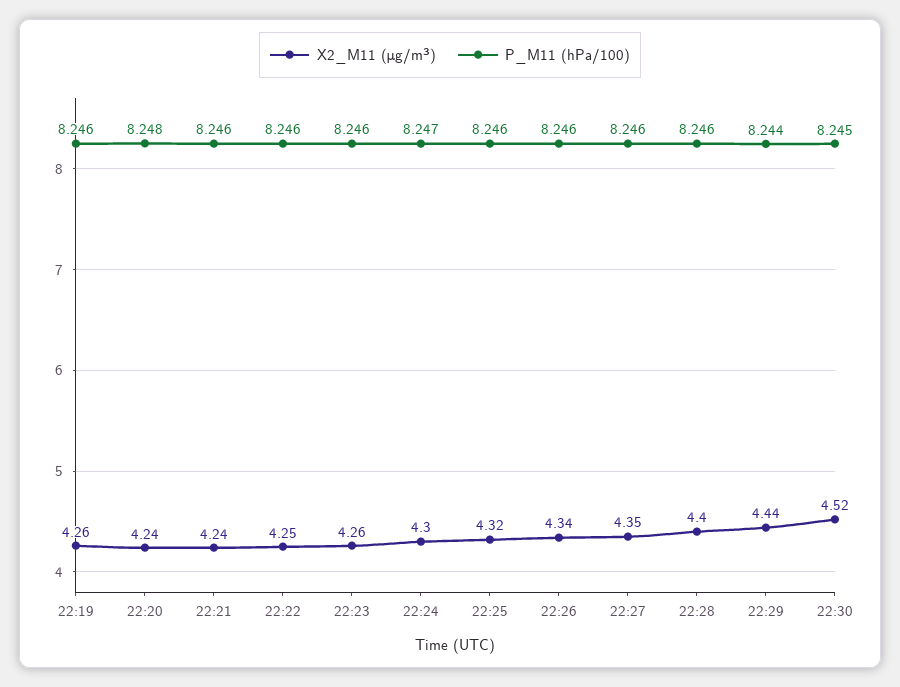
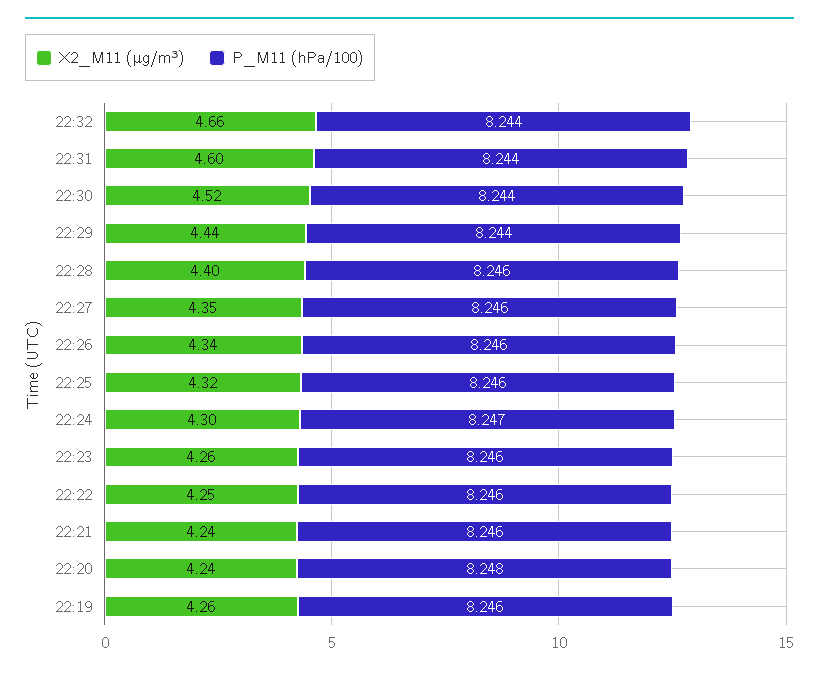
P_M11 (hPa/100), 22:30: 8.245 -> 8.244
X2_M11 (μg/m³), 22:32: none -> 4.66
P_M11 (hPa/100), 22:32: none -> 8.244
X2_M11 (μg/m³), 22:31: none -> 4.6
P_M11 (hPa/100), 22:31: none -> 8.244

